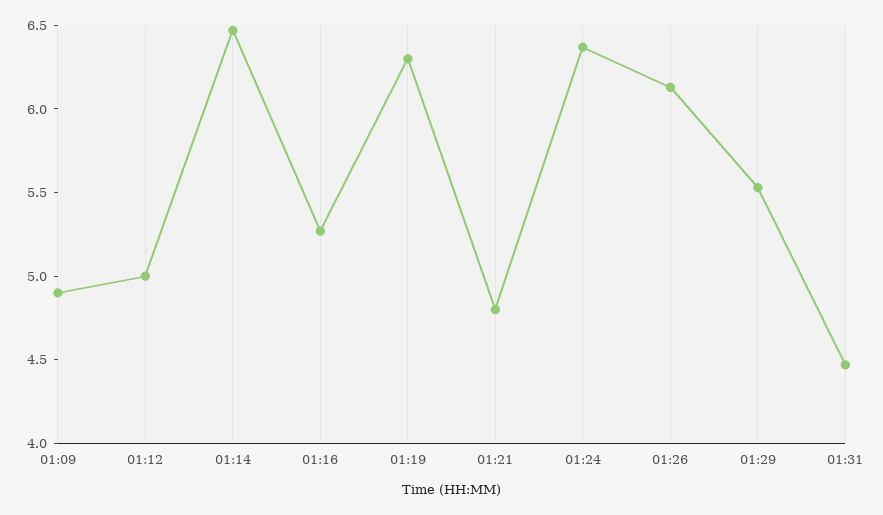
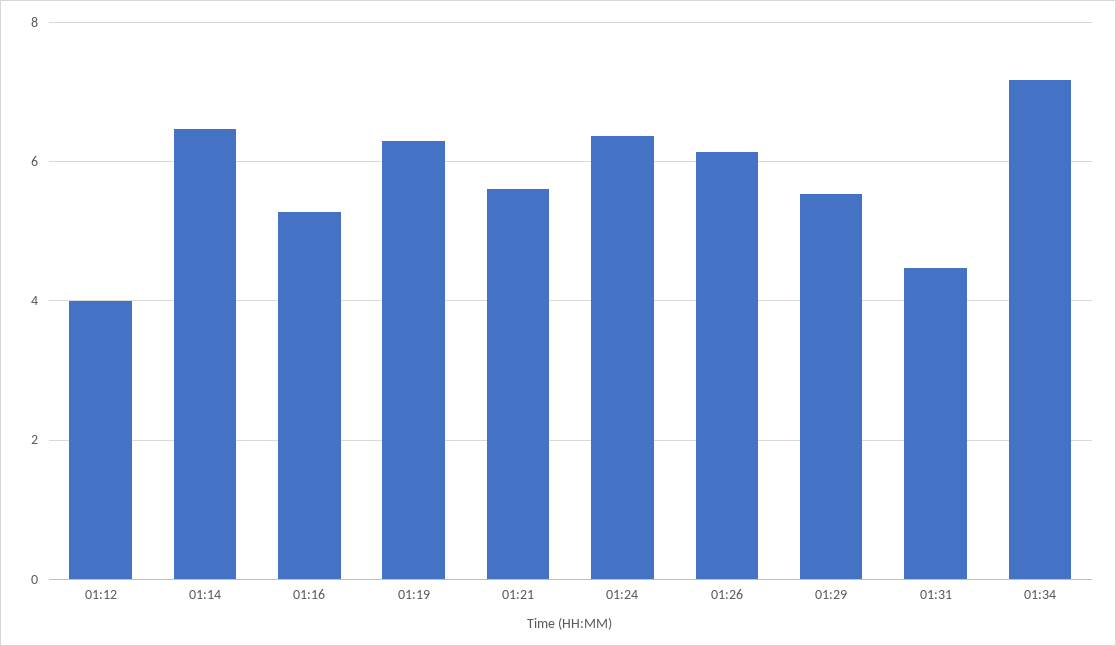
01:09: 4.9 -> none
01:12: 5 -> 4
01:21: 4.8 -> 5.6
01:34: none -> 7.2

